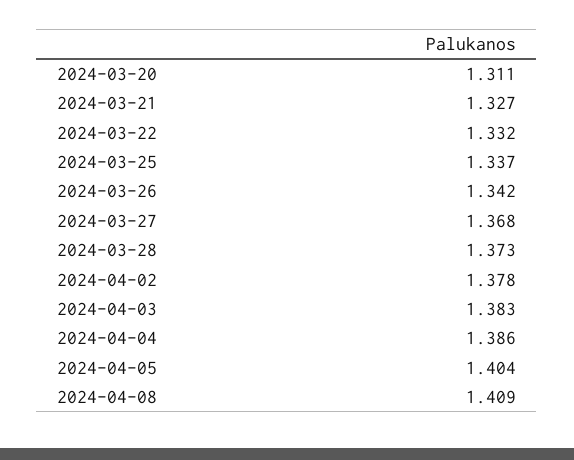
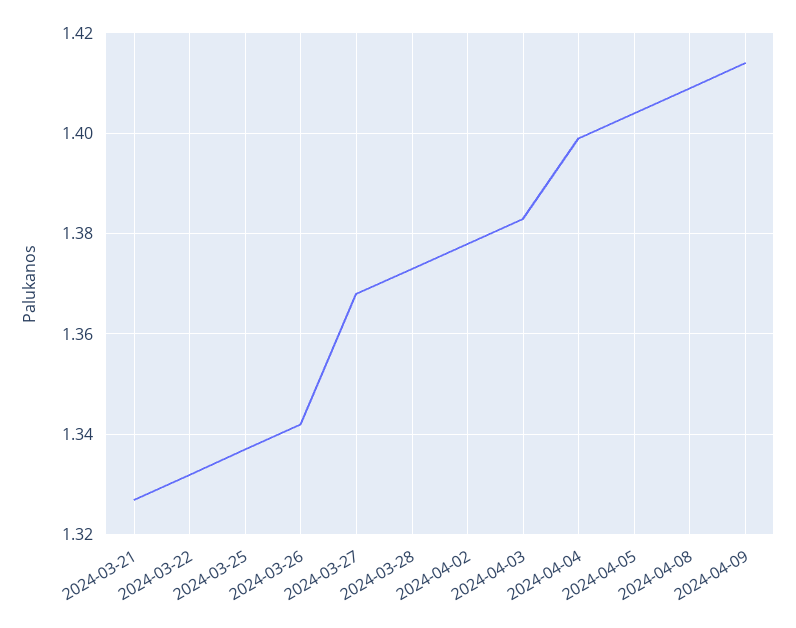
2024-03-20: 1.311 -> none
2024-04-04: 1.386 -> 1.4
2024-04-09: none -> 1.415

